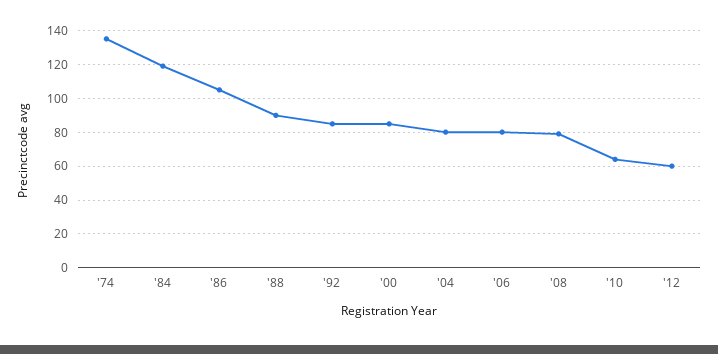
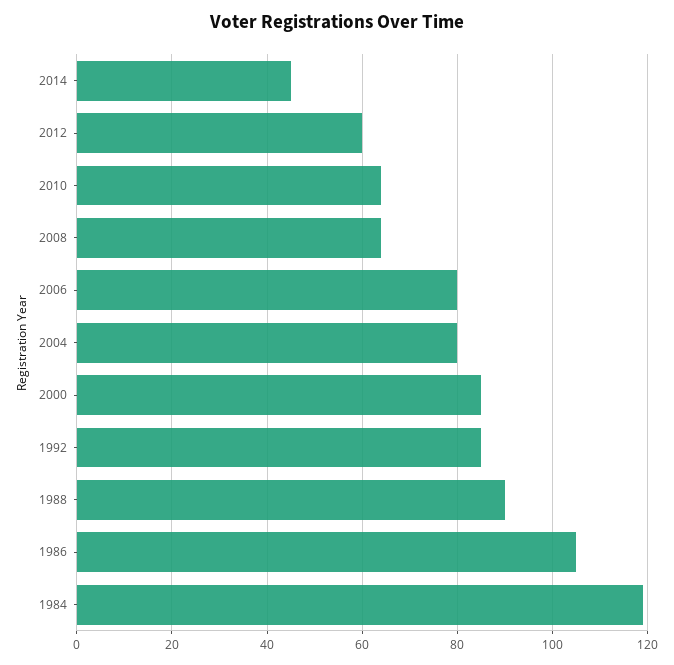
'74: 135 -> none
'08: 80 -> 65
2014: none -> 45

